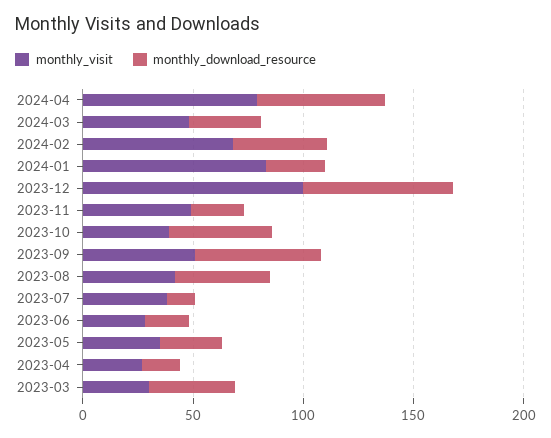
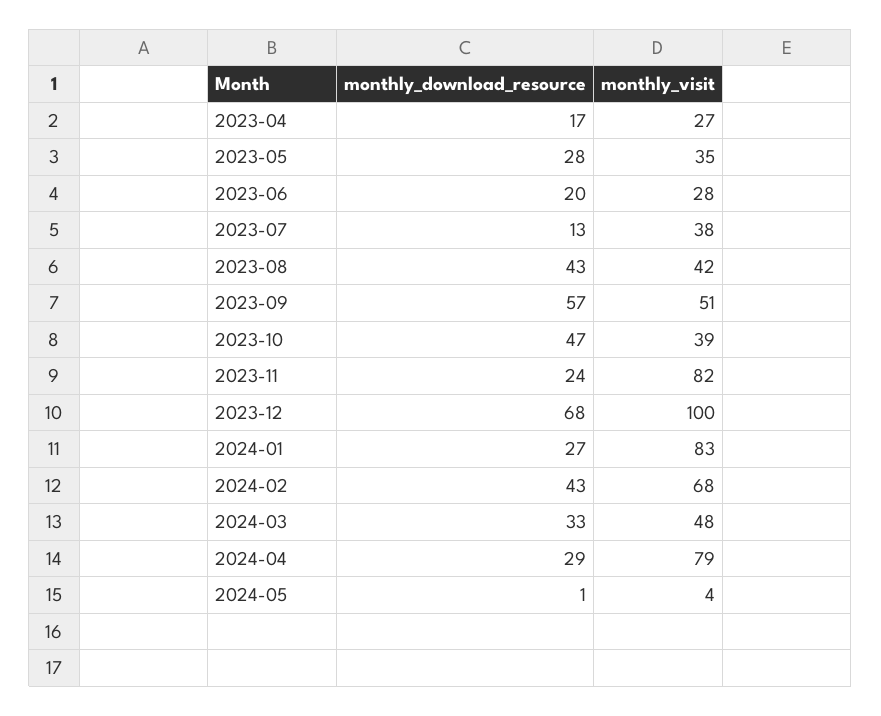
monthly_download_resource, 2024-04: 60 -> 29
monthly_visit, 2023-11: 50 -> 82
monthly_visit, 2023-03: 30 -> none
monthly_download_resource, 2023-03: 40 -> none
monthly_download_resource, 2024-05: none -> 1
monthly_visit, 2024-05: none -> 4

